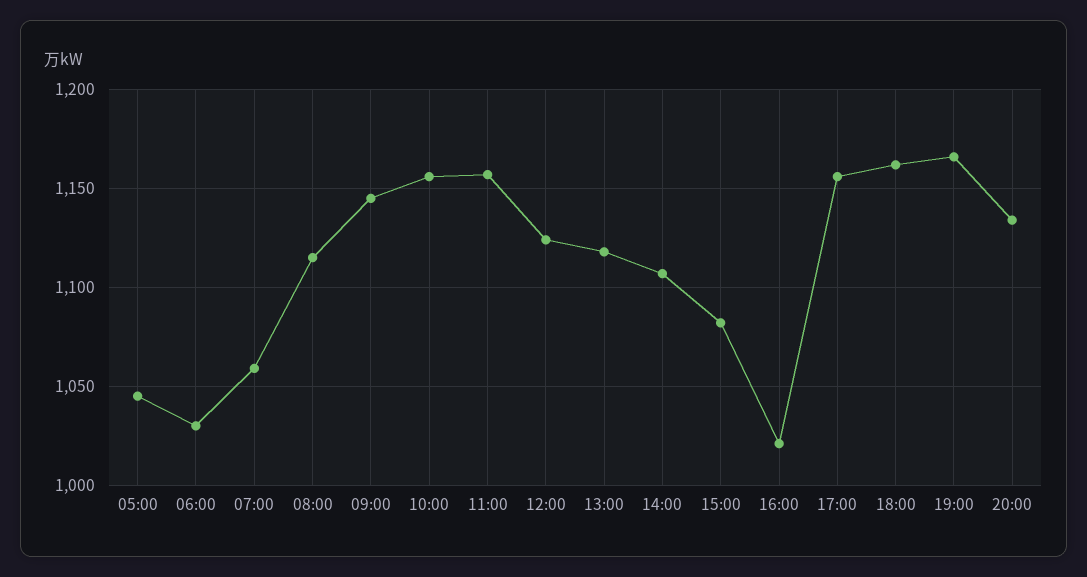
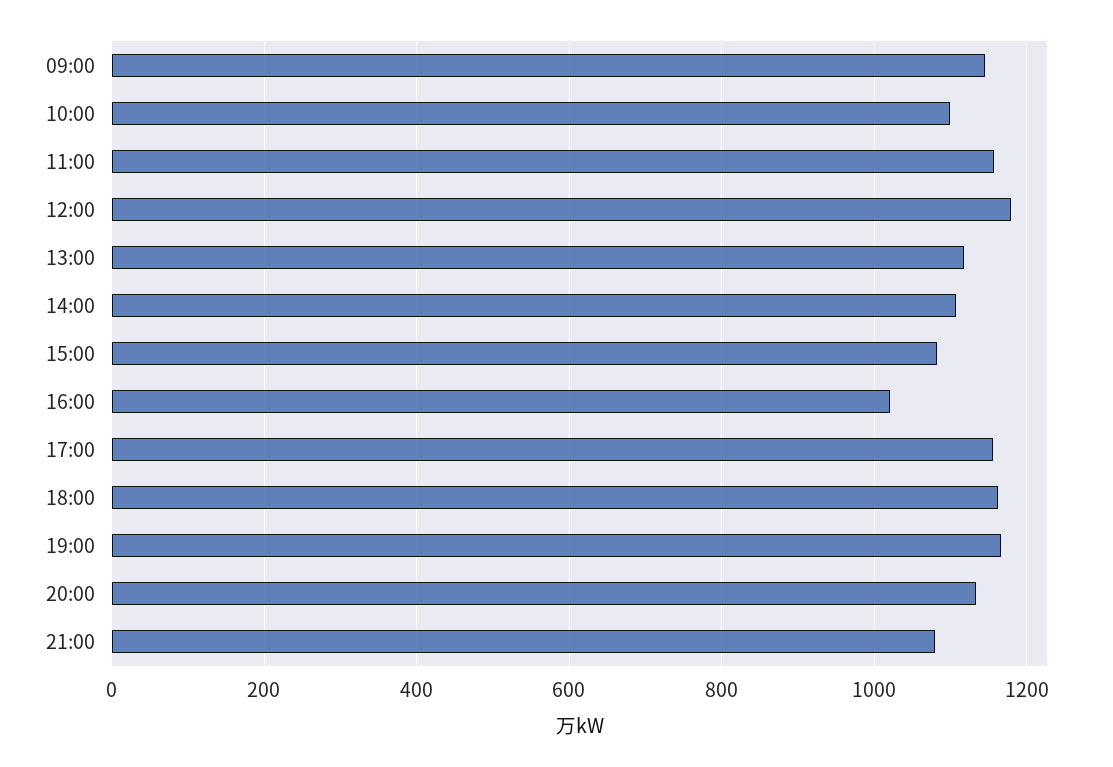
05:00: 1045 -> none
06:00: 1030 -> none
07:00: 1060 -> none
08:00: 1115 -> none
10:00: 1155 -> 1100
12:00: 1125 -> 1180
21:00: none -> 1080

